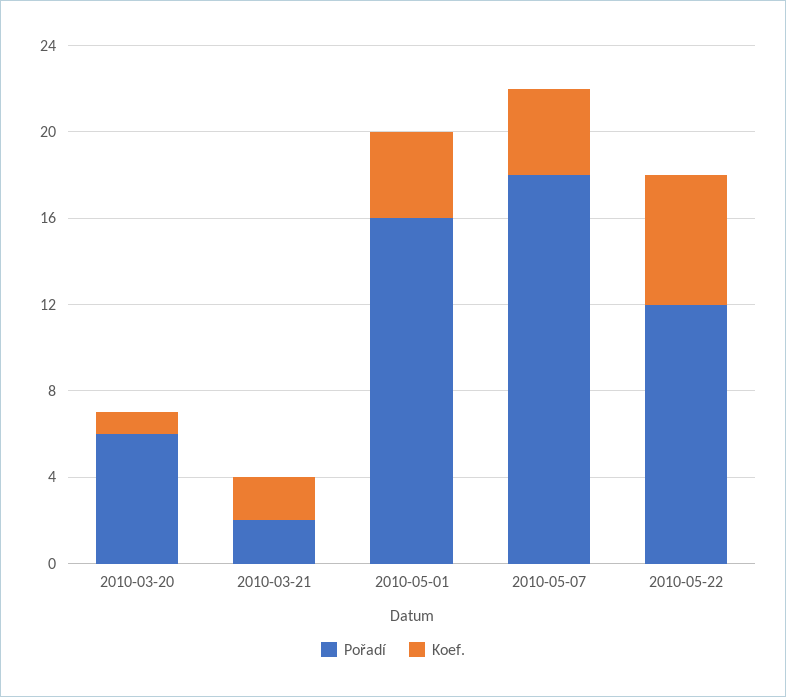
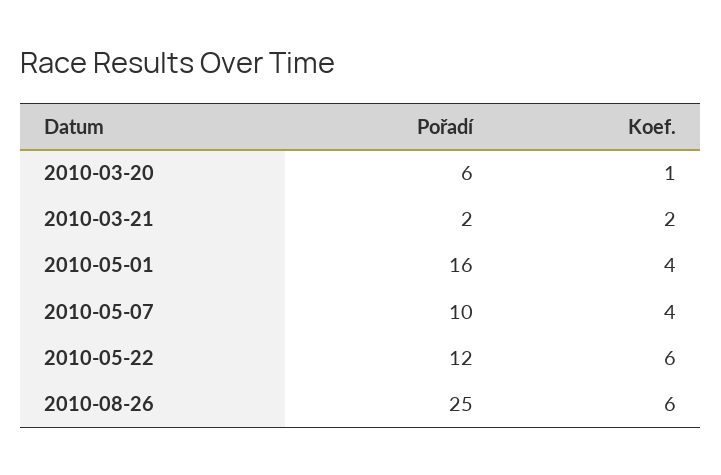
Pořadí, 2010-05-07: 18 -> 10
Pořadí, 2010-08-26: none -> 25
Koef., 2010-08-26: none -> 6

